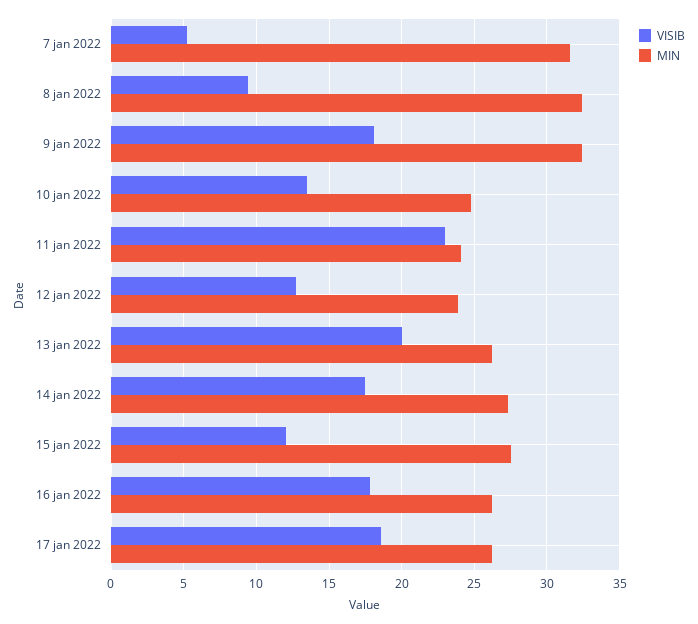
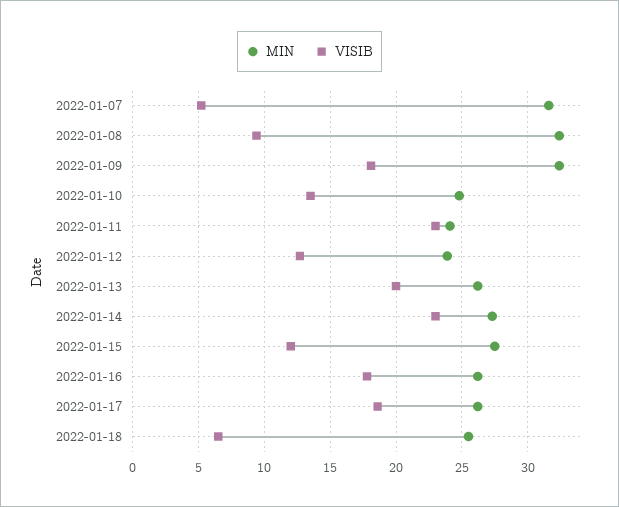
VISIB, 14 jan 2022: 17.5 -> 23
MIN, 2022-01-18: none -> 25.5
VISIB, 2022-01-18: none -> 6.5

